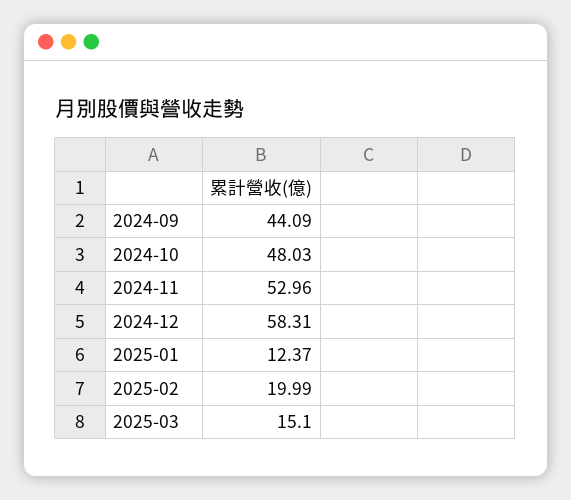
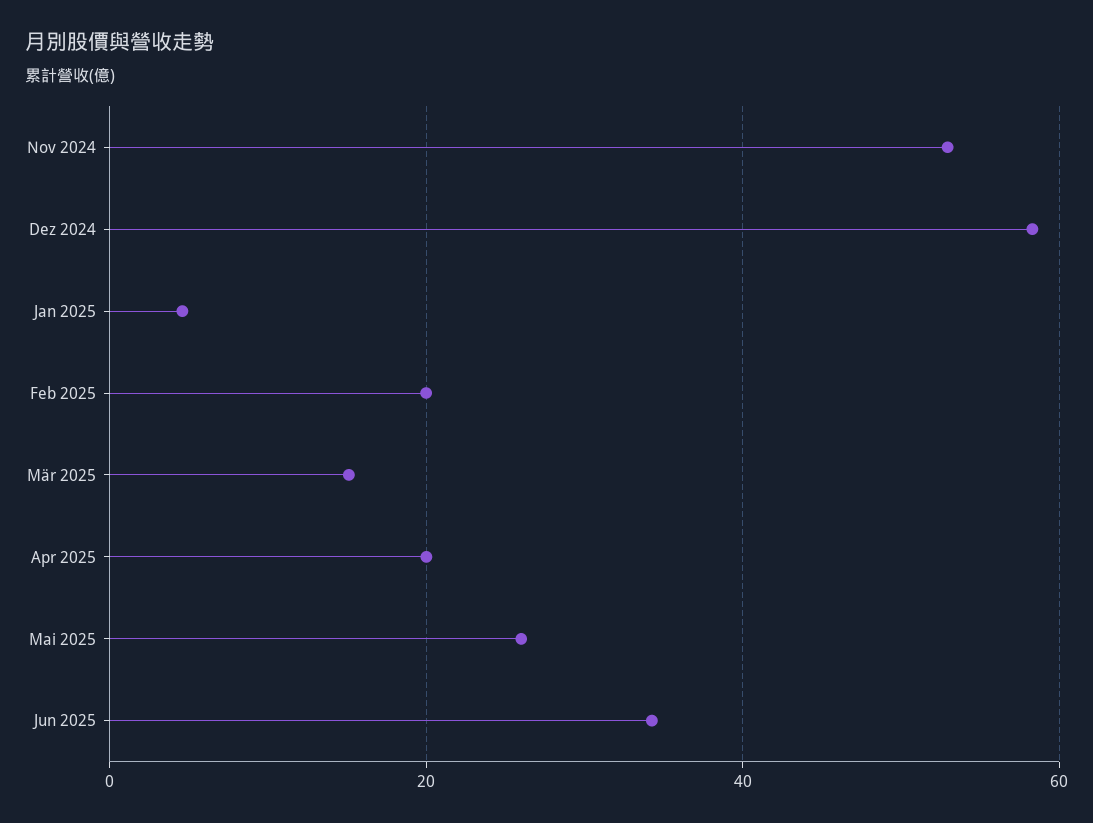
2024-09: 44.09 -> none
2024-10: 48.03 -> none
2025-01: 12.37 -> 4
Apr 2025: none -> 20
Mai 2025: none -> 26
Jun 2025: none -> 34

